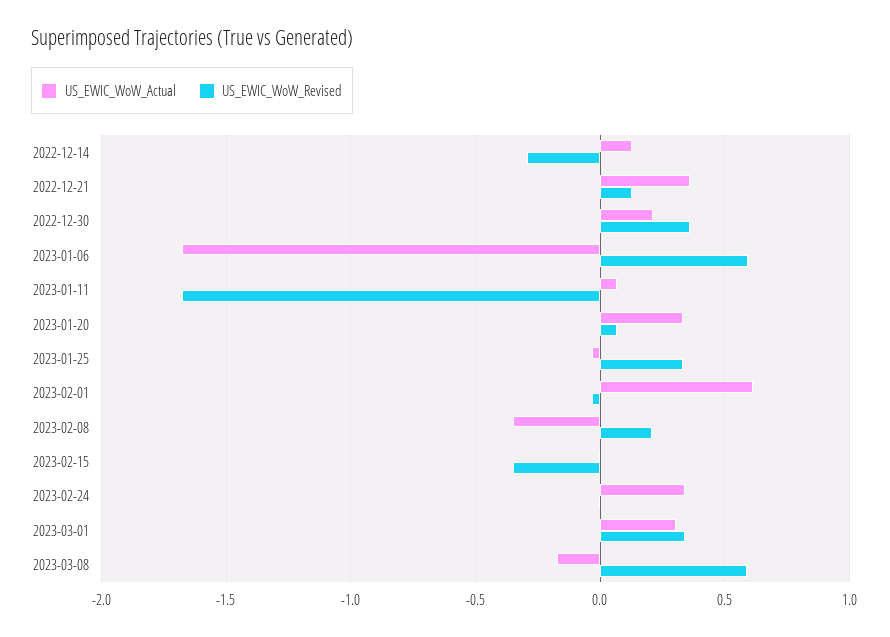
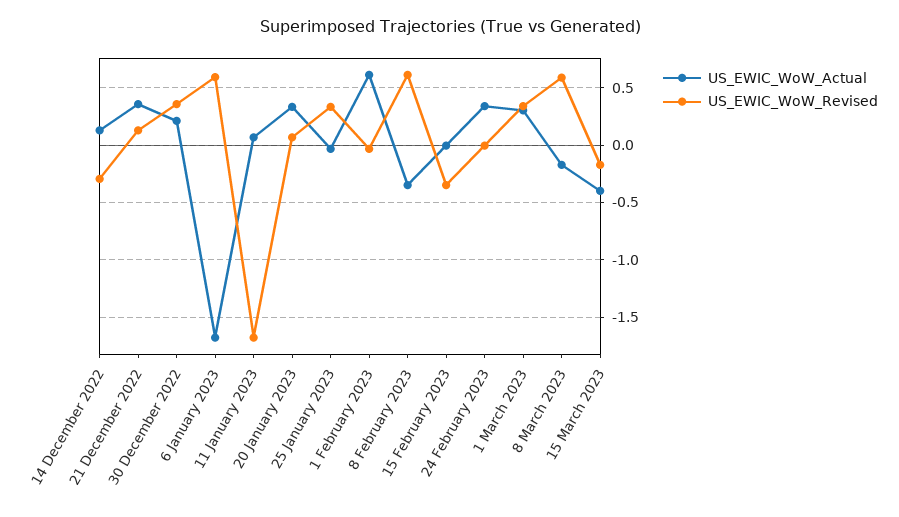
US_EWIC_WoW_Revised, 2023-02-08: 0.2 -> 0.6
US_EWIC_WoW_Actual, 15 March 2023: none -> -0.4
US_EWIC_WoW_Revised, 15 March 2023: none -> -0.2

